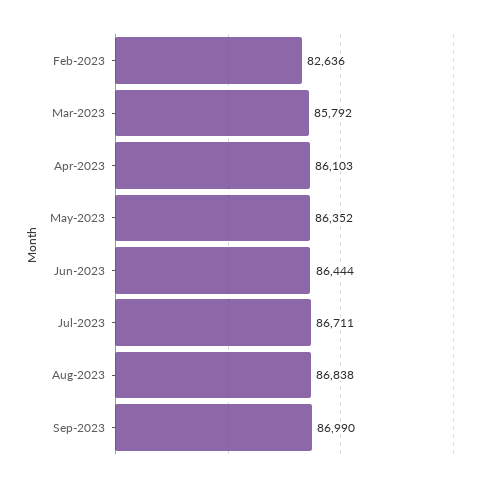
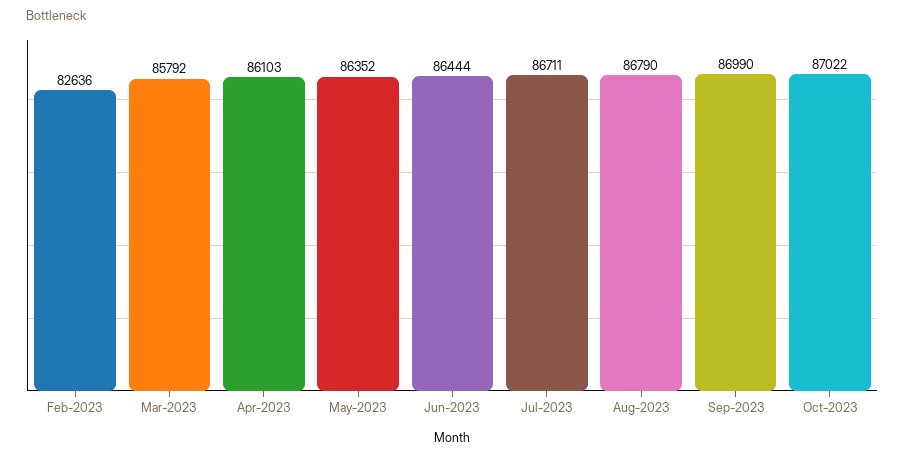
Aug-2023: 86838 -> 86790
Oct-2023: none -> 87022

